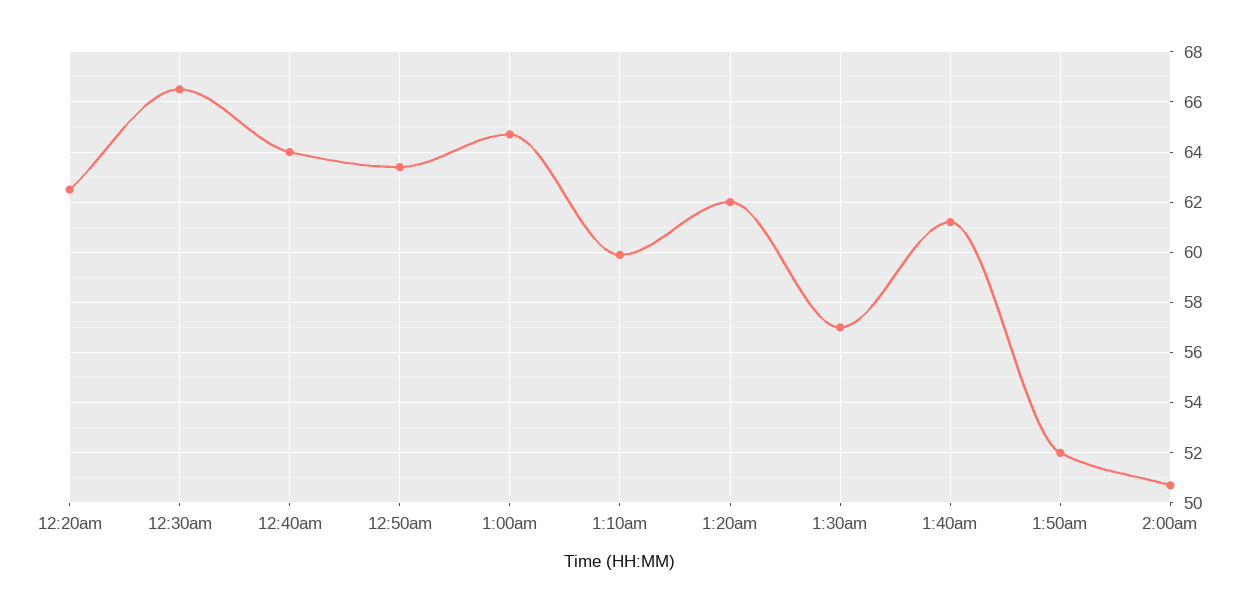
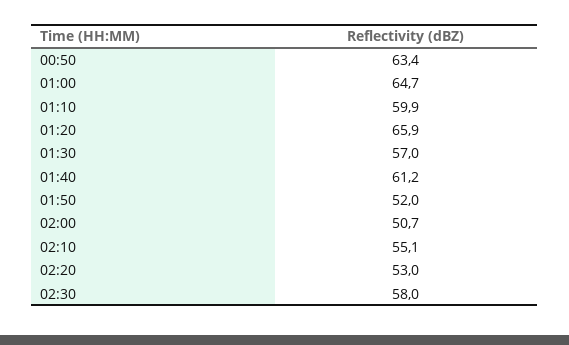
12:20am: 62.5 -> none
12:30am: 66.5 -> none
12:40am: 64 -> none
1:20am: 62 -> 65.9
02:10: none -> 55.1
02:20: none -> 53
02:30: none -> 58

